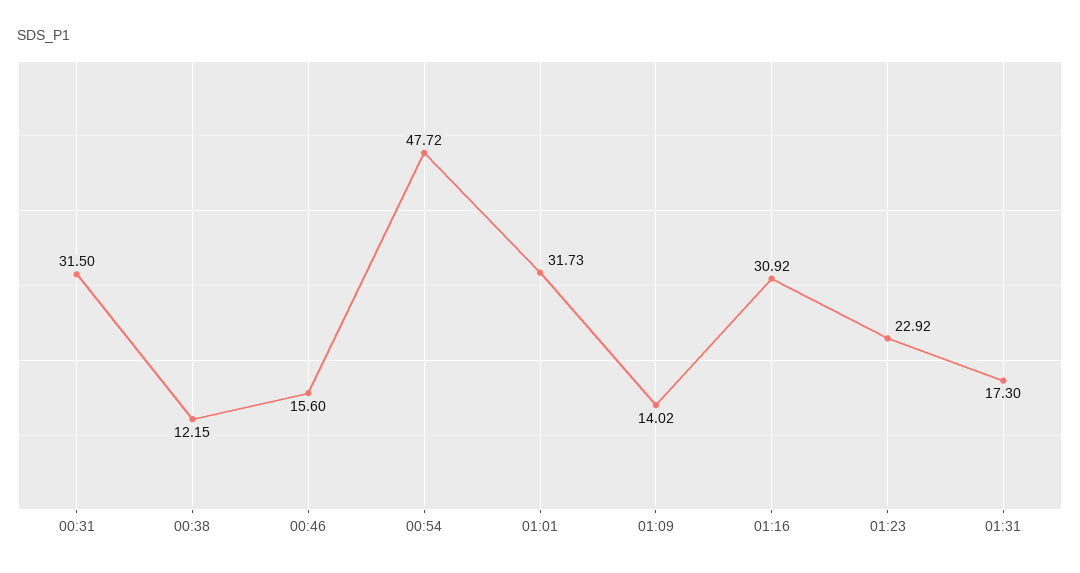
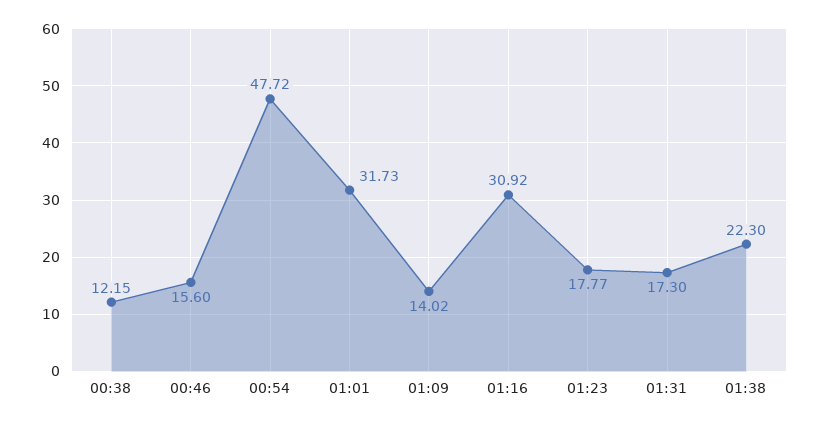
00:31: 31.5 -> none
01:23: 22.92 -> 17.77
01:38: none -> 22.3

